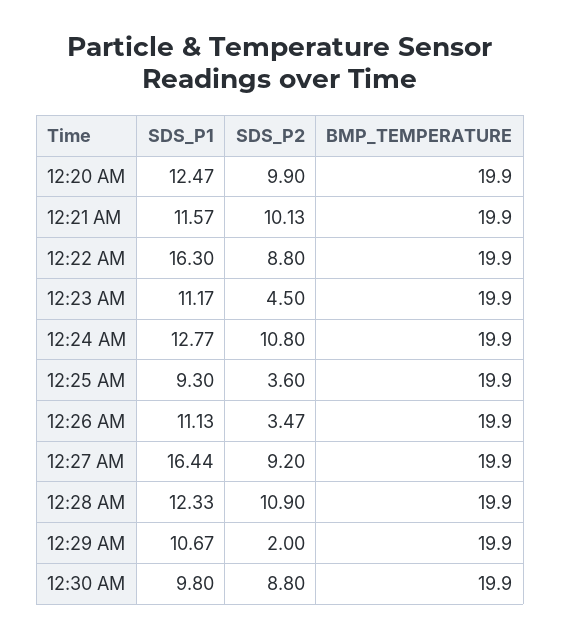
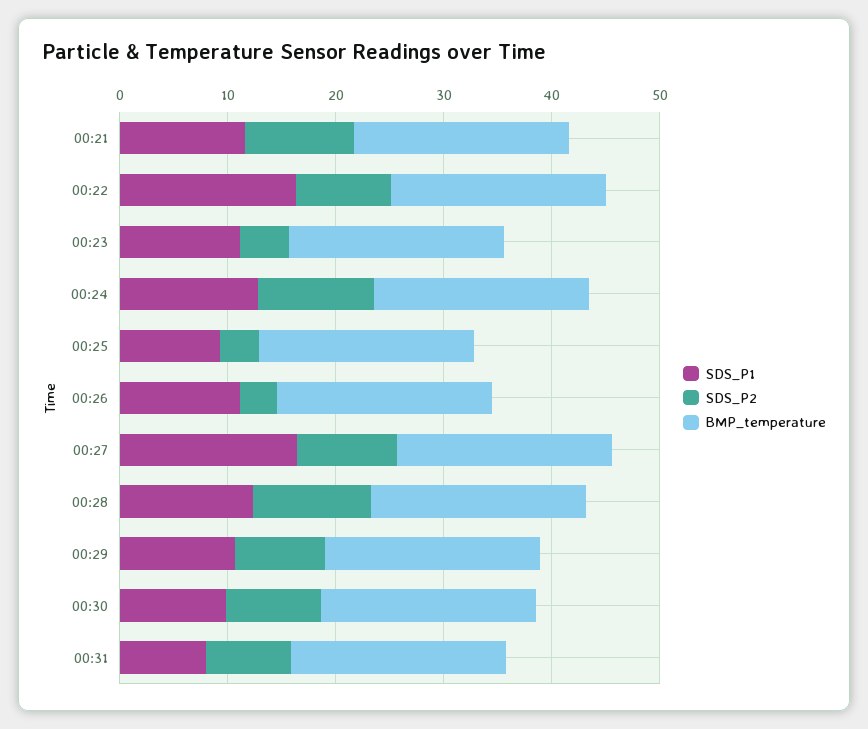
SDS_P1, 12:20 AM: 12.47 -> none
SDS_P2, 12:20 AM: 9.9 -> none
BMP_TEMPERATURE, 12:20 AM: 19.9 -> none
SDS_P2, 12:29 AM: 2 -> 8
SDS_P1, 00:31: none -> 8
SDS_P2, 00:31: none -> 8
BMP_TEMPERATURE, 00:31: none -> 20

